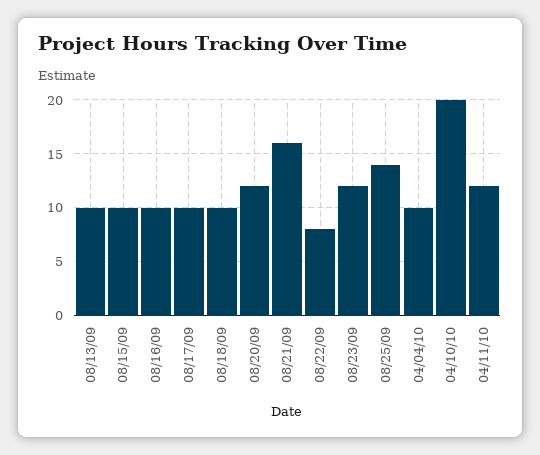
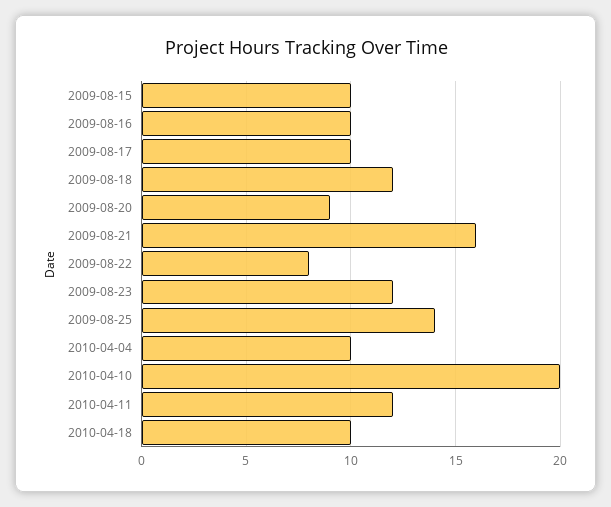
08/13/09: 10 -> none
08/18/09: 10 -> 12
08/20/09: 12 -> 9
2010-04-18: none -> 10

